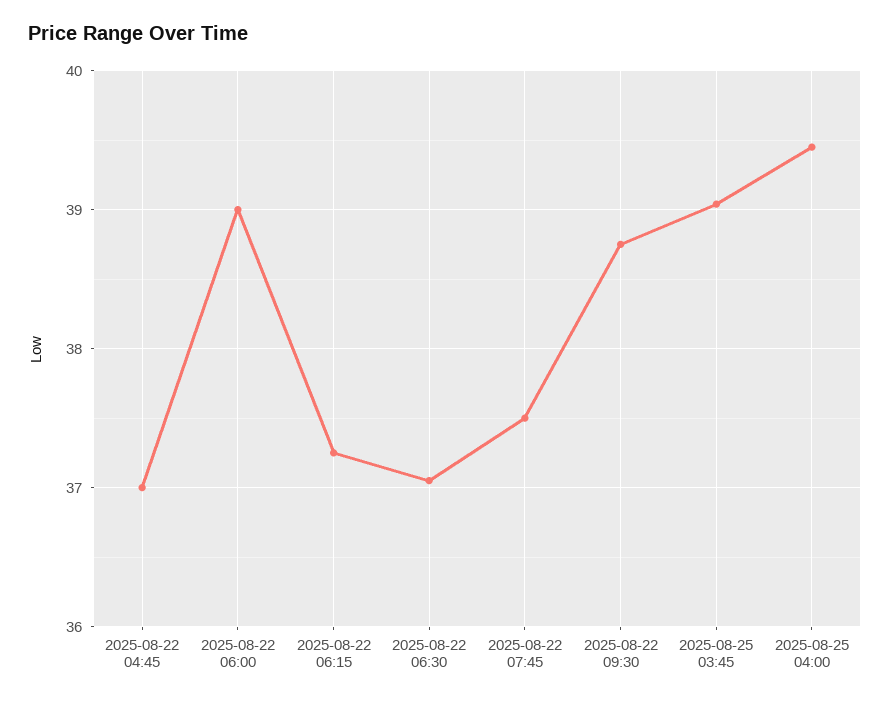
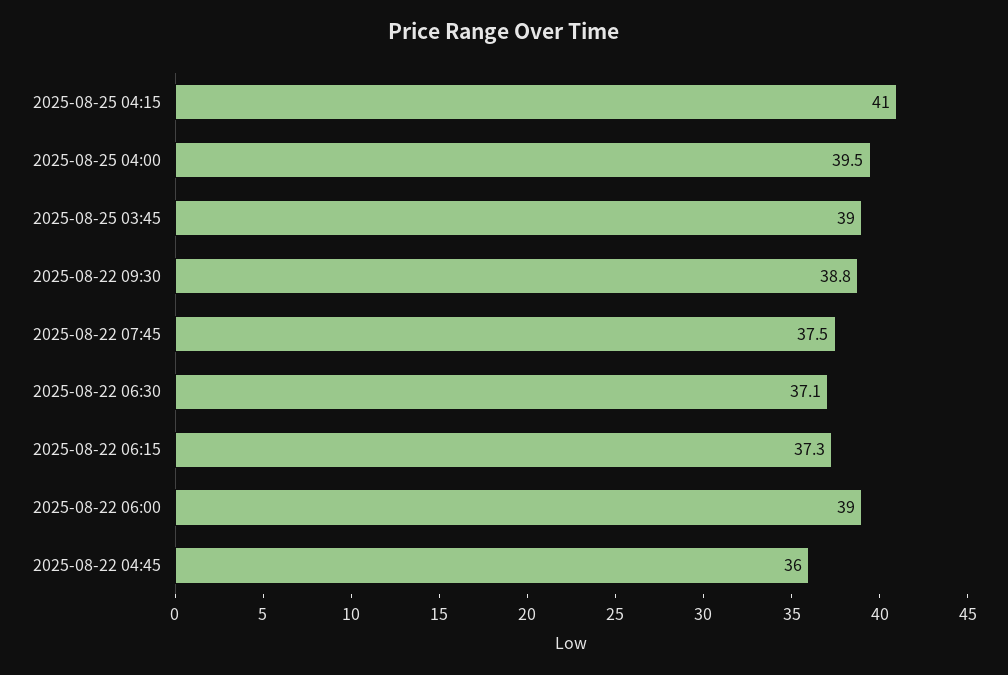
2025-08-22 04:45: 37 -> 36
2025-08-25 04:15: none -> 41

